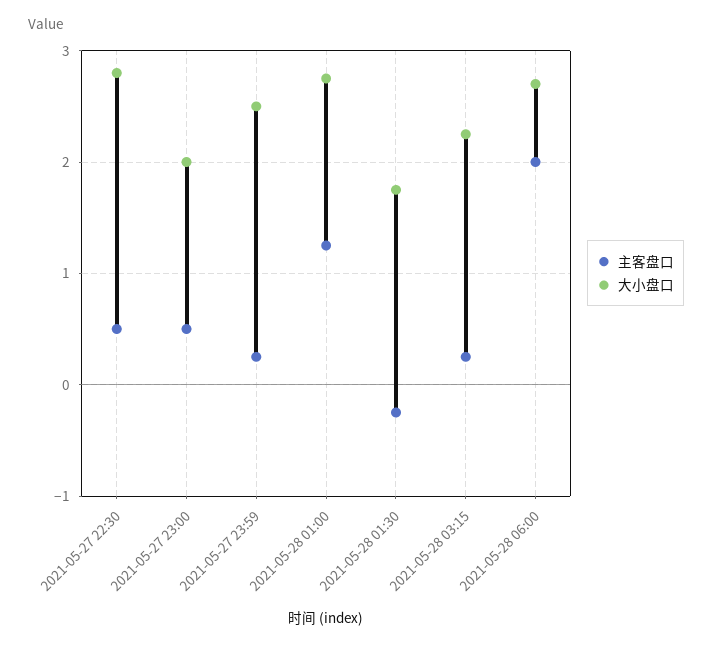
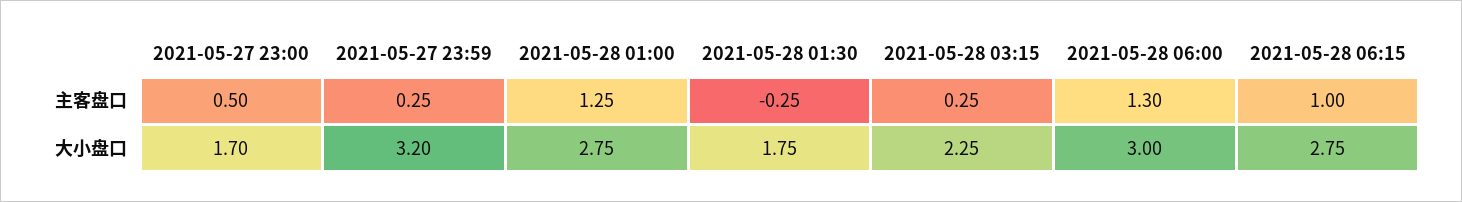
主客盘口, 2021-05-27 22:30: 0.5 -> none
大小盘口, 2021-05-27 22:30: 2.8 -> none
大小盘口, 2021-05-27 23:00: 2 -> 1.7
大小盘口, 2021-05-27 23:59: 2.5 -> 3.2
主客盘口, 2021-05-28 06:00: 2 -> 1.3
大小盘口, 2021-05-28 06:00: 2.7 -> 3
主客盘口, 2021-05-28 06:15: none -> 1
大小盘口, 2021-05-28 06:15: none -> 2.75

